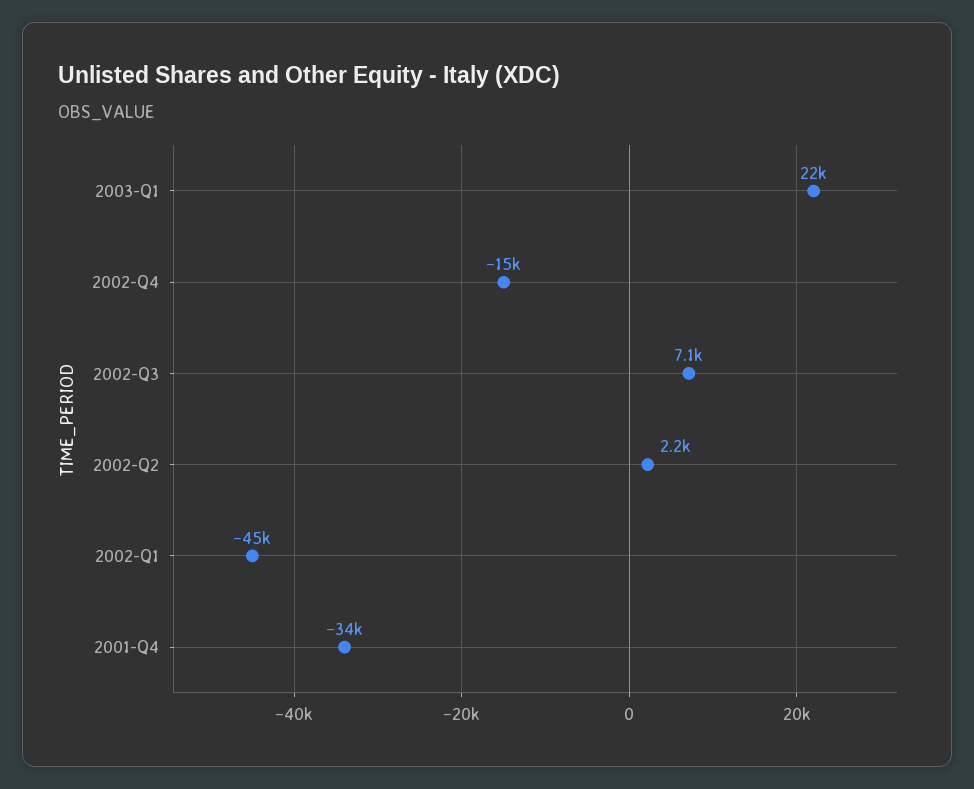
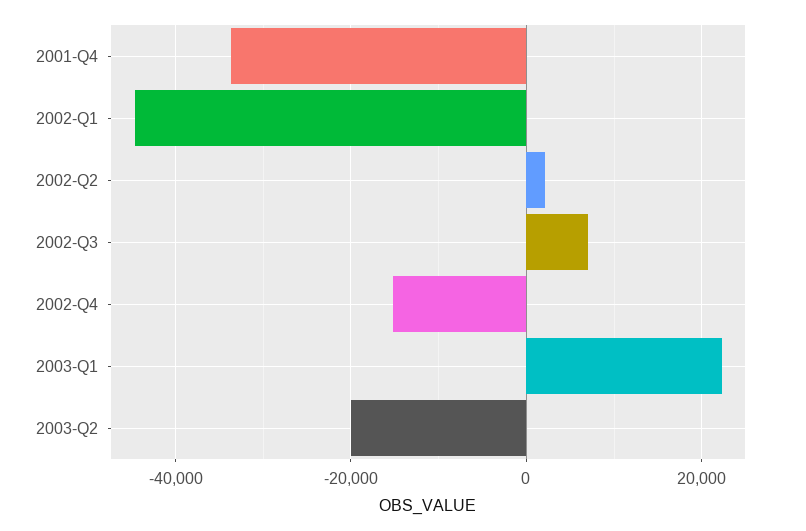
2003-Q2: none -> -20000

